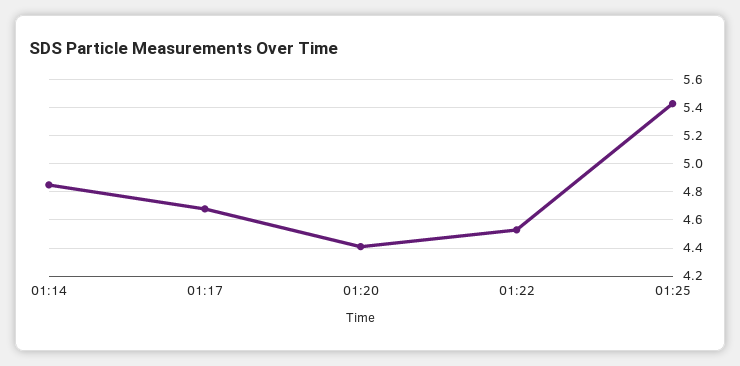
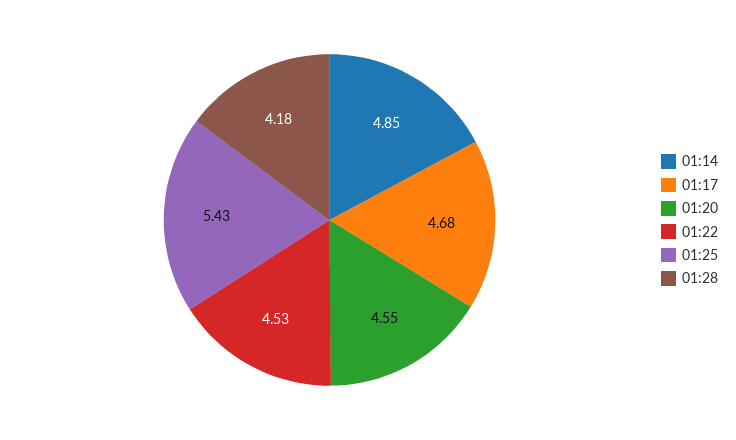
01:20: 4.4 -> 4.55
01:28: none -> 4.18

